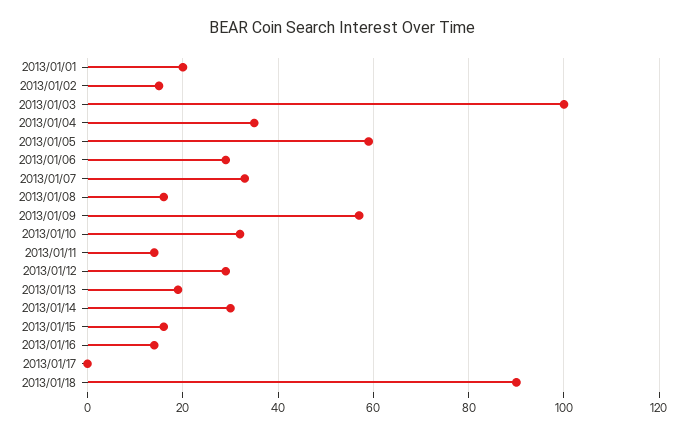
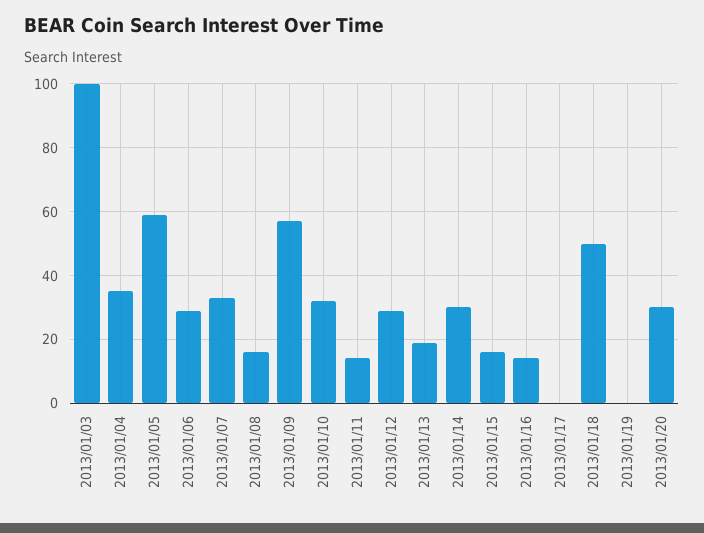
2013/01/01: 20 -> none
2013/01/02: 15 -> none
2013/01/18: 90 -> 50
2013/01/19: none -> 0
2013/01/20: none -> 30

